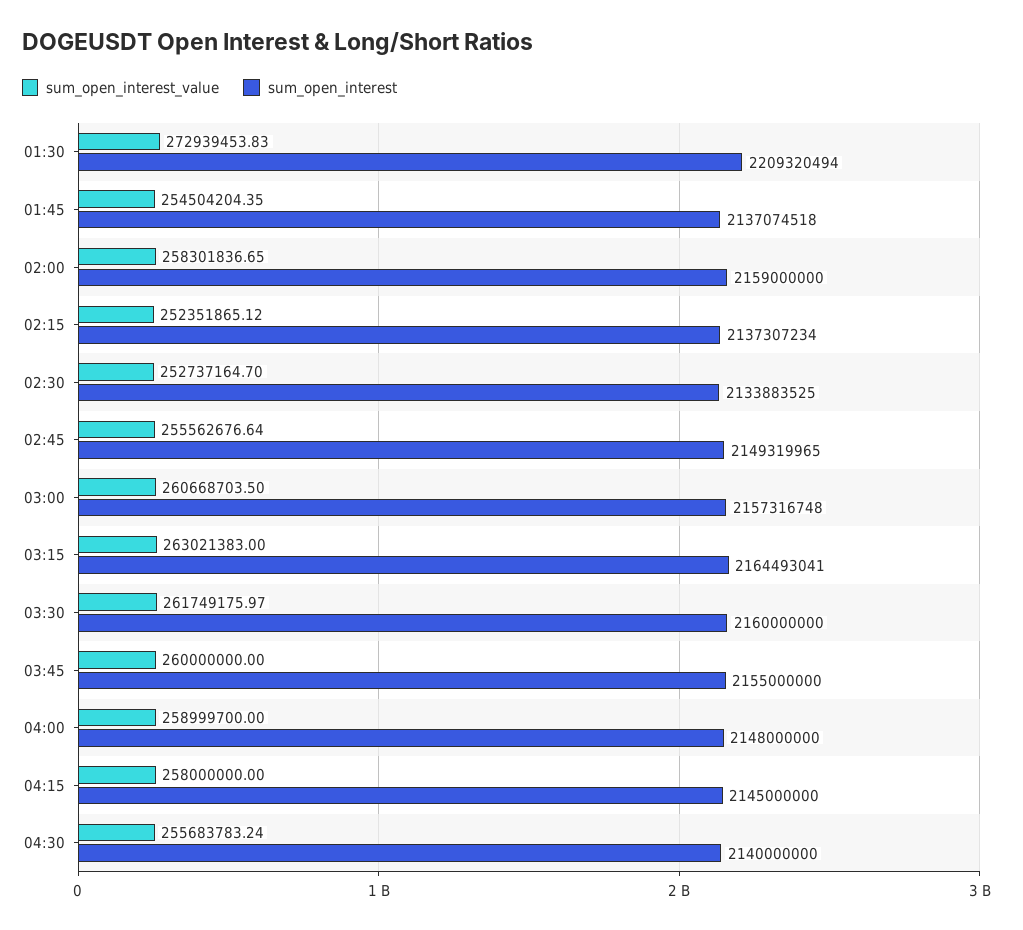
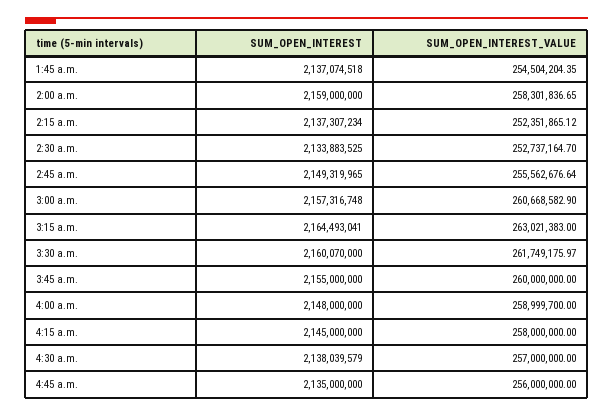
sum_open_interest_value, 01:30: 272939453.83 -> none
sum_open_interest, 01:30: 2209320494 -> none
sum_open_interest_value, 03:00: 260668703.5 -> 260668582.9
sum_open_interest, 03:30: 2160000000 -> 2160070000
sum_open_interest_value, 04:30: 255683783.24 -> 257000000
sum_open_interest, 04:30: 2140000000 -> 2138039579
sum_open_interest, 4:45 a.m.: none -> 2135000000
sum_open_interest_value, 4:45 a.m.: none -> 256000000

